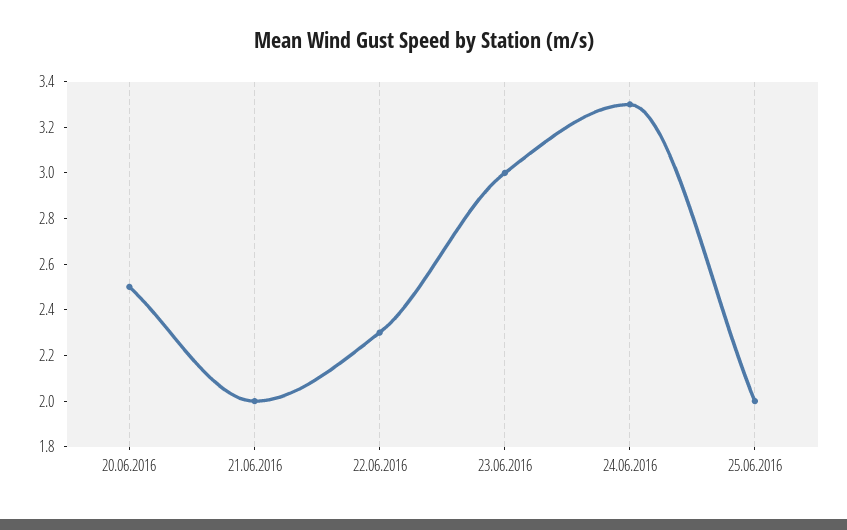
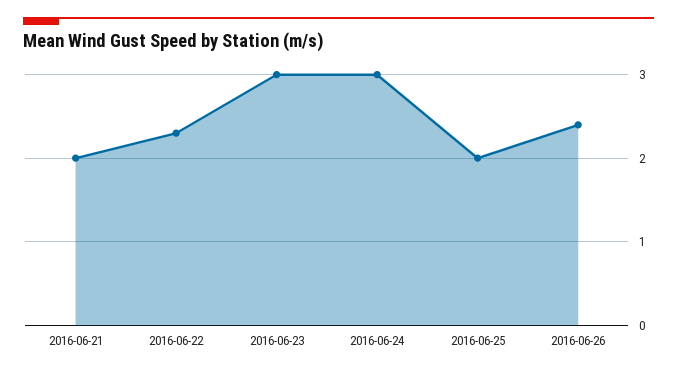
20.06.2016: 2.5 -> none
24.06.2016: 3.3 -> 3
2016-06-26: none -> 2.4

